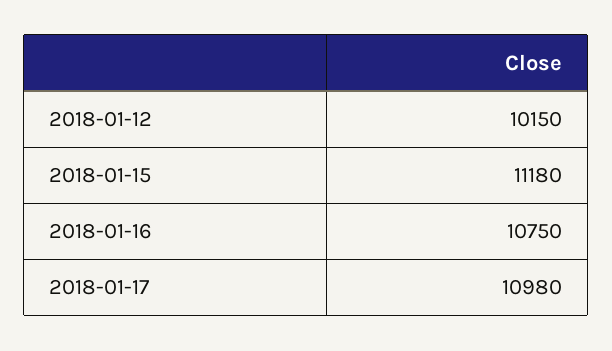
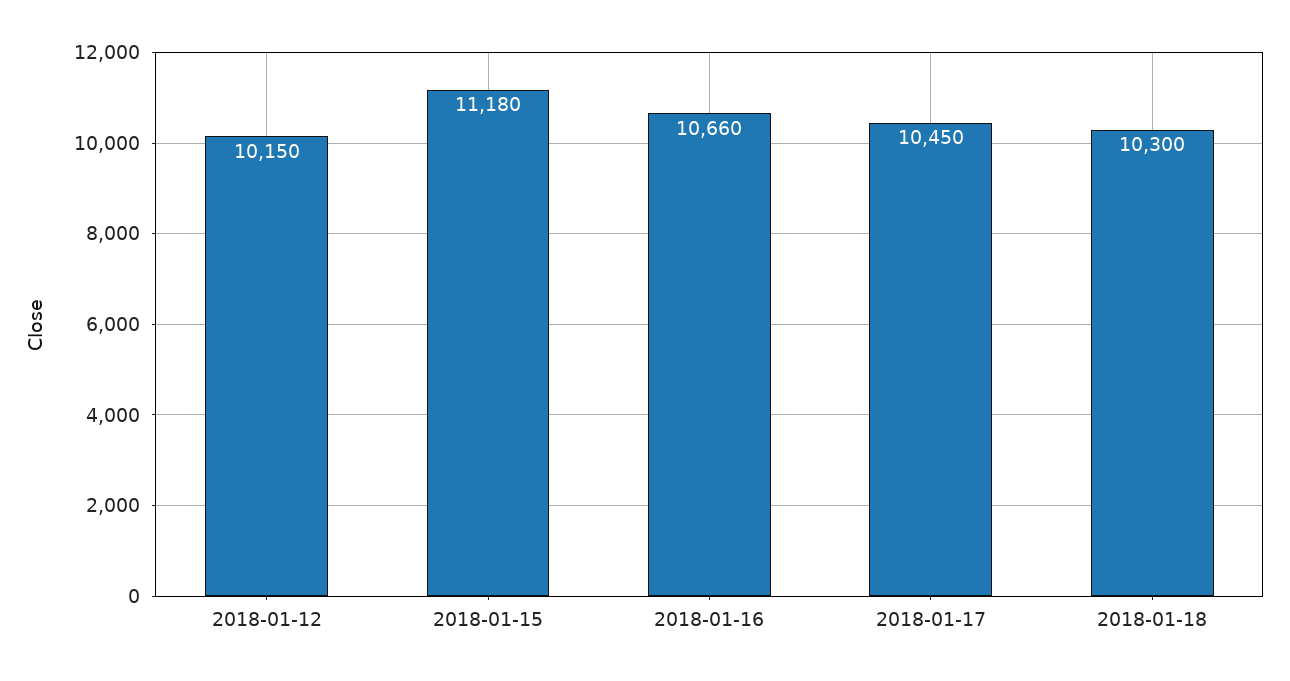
2018-01-16: 10750 -> 10660
2018-01-17: 10980 -> 10450
2018-01-18: none -> 10300

